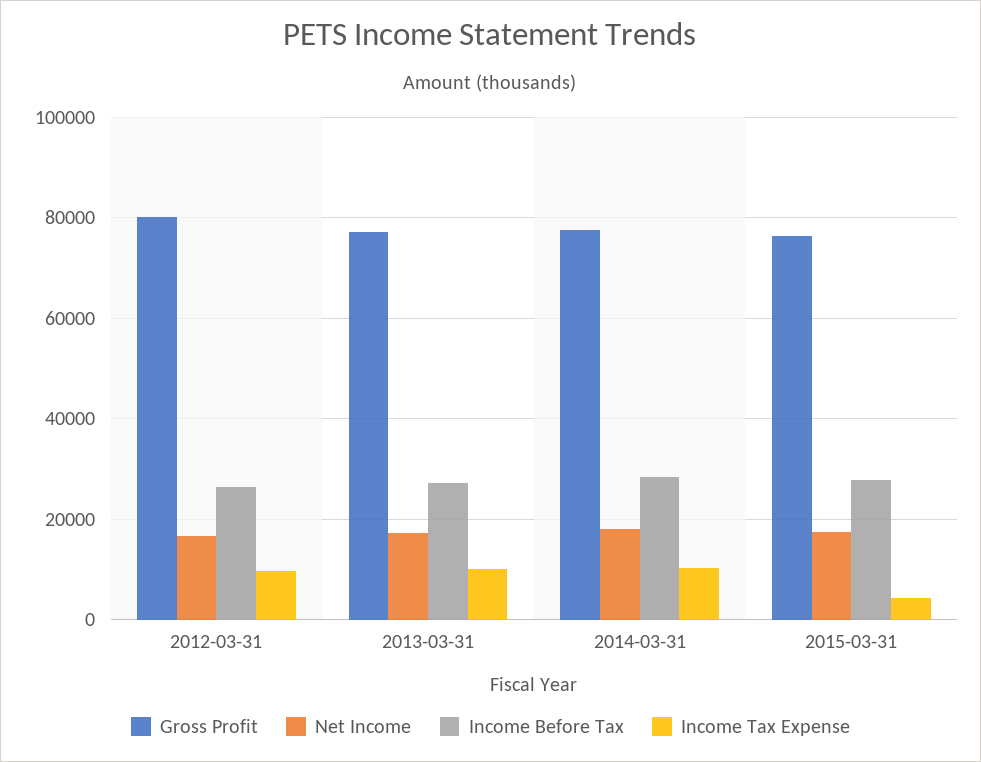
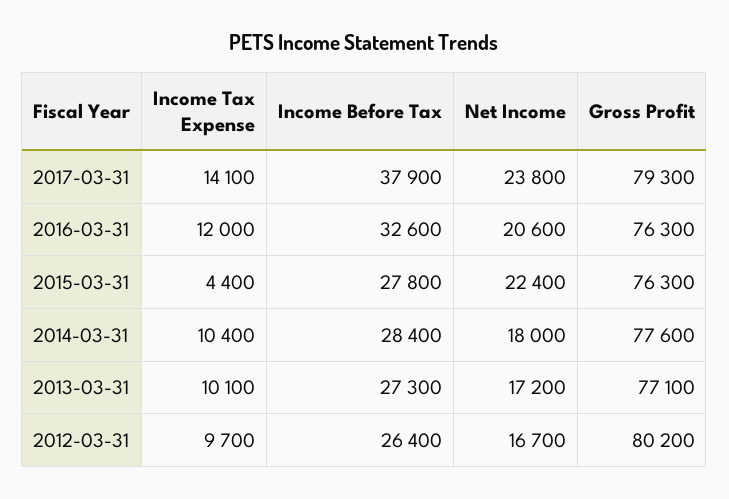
Net Income, 2015-03-31: 18000 -> 22400
Income Tax Expense, 2017-03-31: none -> 14100
Income Before Tax, 2017-03-31: none -> 37900
Net Income, 2017-03-31: none -> 23800
Gross Profit, 2017-03-31: none -> 79300
Income Tax Expense, 2016-03-31: none -> 12000
Income Before Tax, 2016-03-31: none -> 32600
Net Income, 2016-03-31: none -> 20600
Gross Profit, 2016-03-31: none -> 76300

